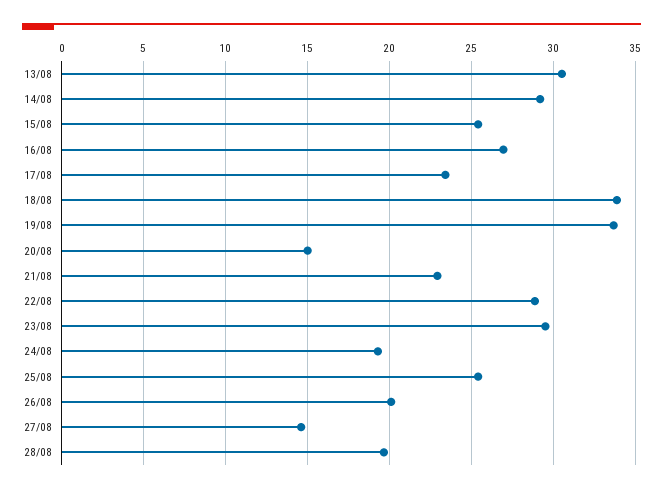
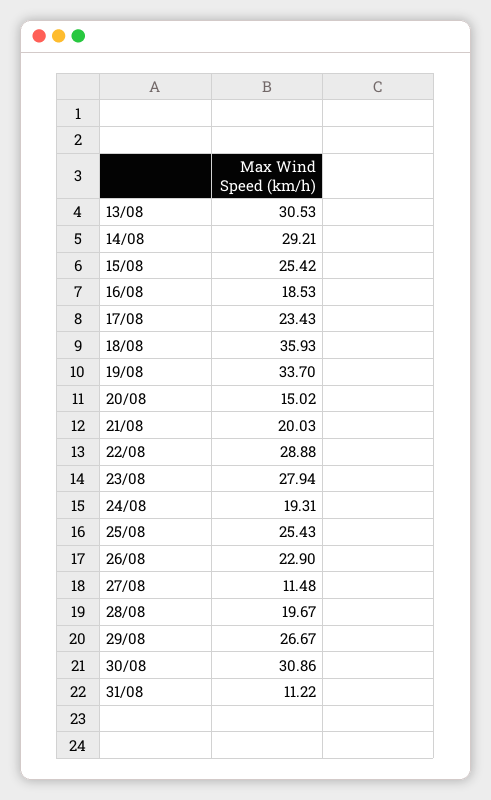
16/08: 27 -> 18.53
18/08: 34 -> 35.93
21/08: 23 -> 20.03
23/08: 29.5 -> 27.94
26/08: 20 -> 22.9
27/08: 14.5 -> 11.48
29/08: none -> 26.67
30/08: none -> 30.86
31/08: none -> 11.22

